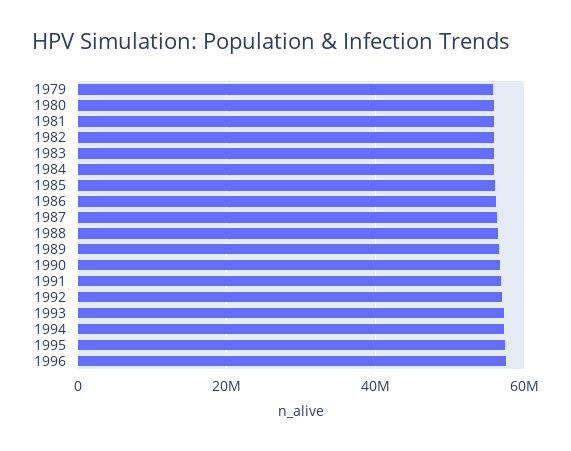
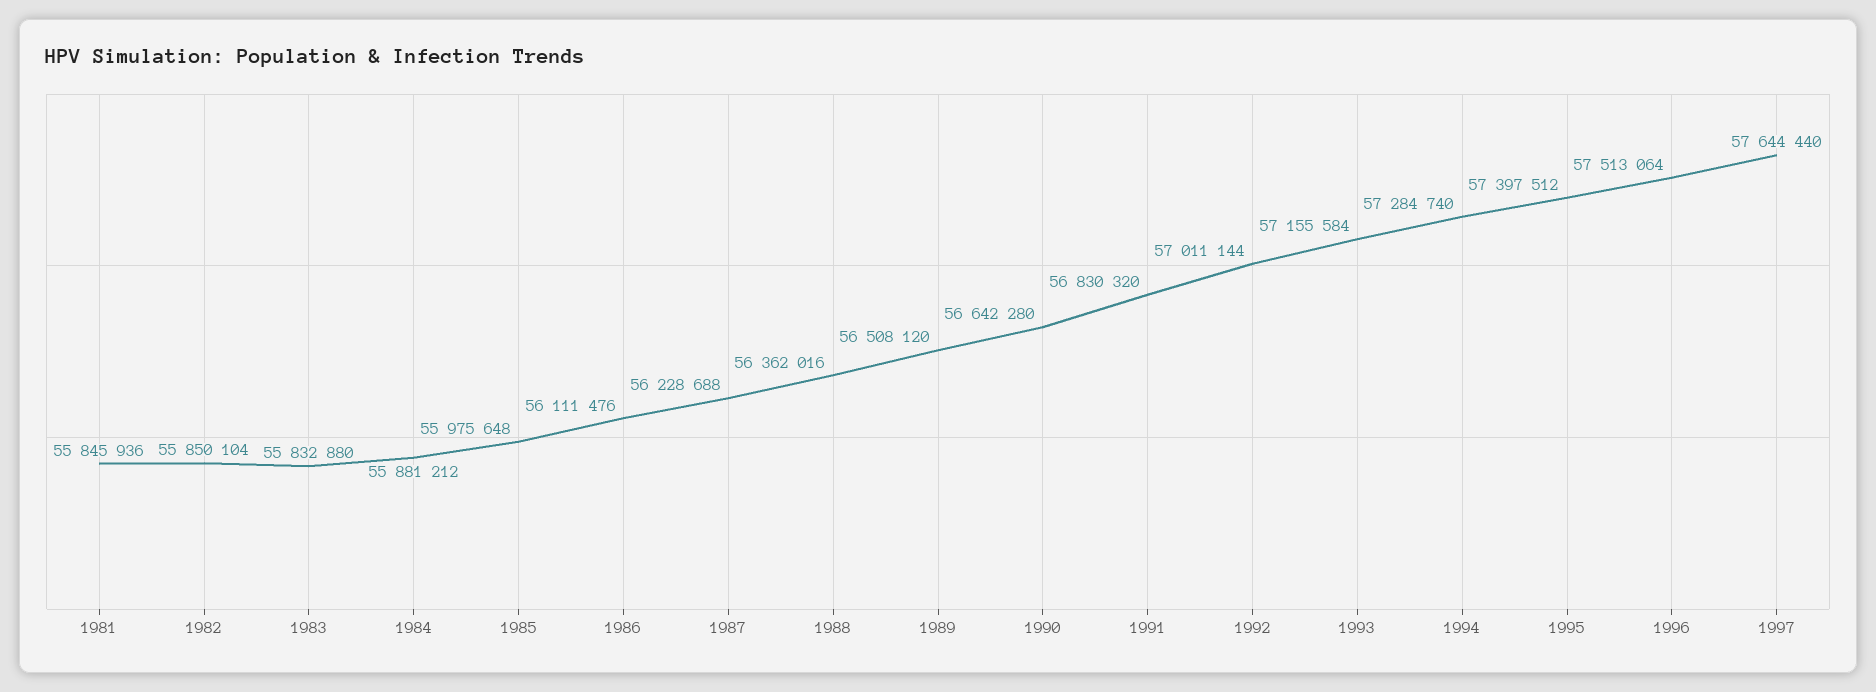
1979: 56000000 -> none
1980: 56000000 -> none
1997: none -> 57644440

